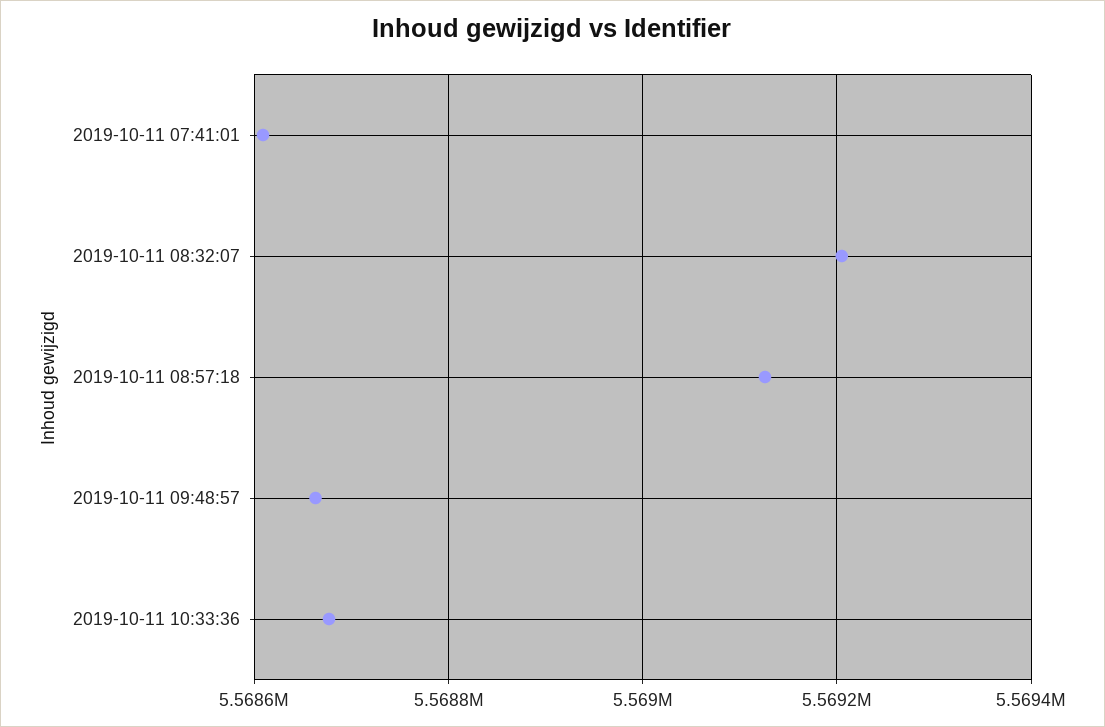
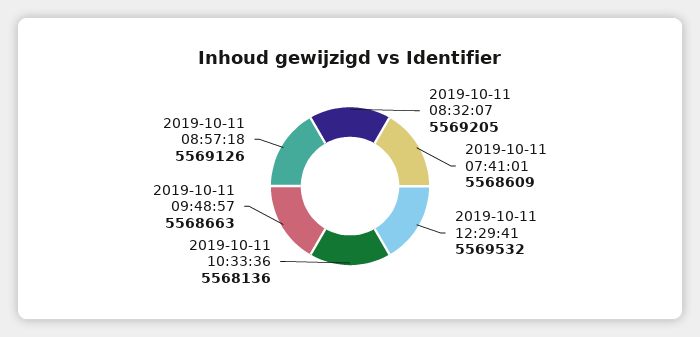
2019-10-11 10:33:36: 5568680 -> 5568136
2019-10-11 12:29:41: none -> 5569532

